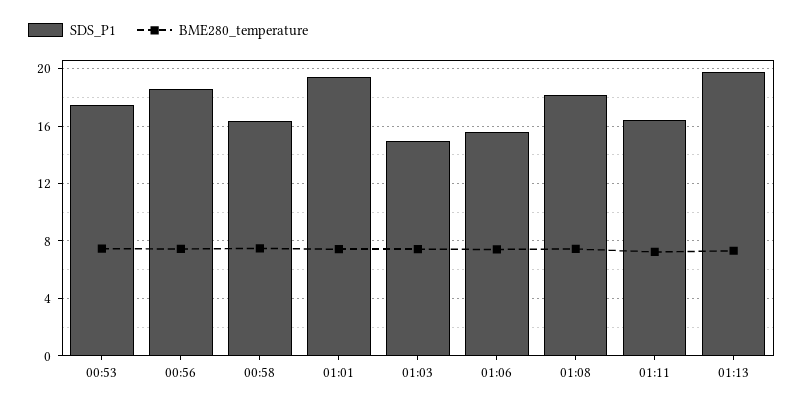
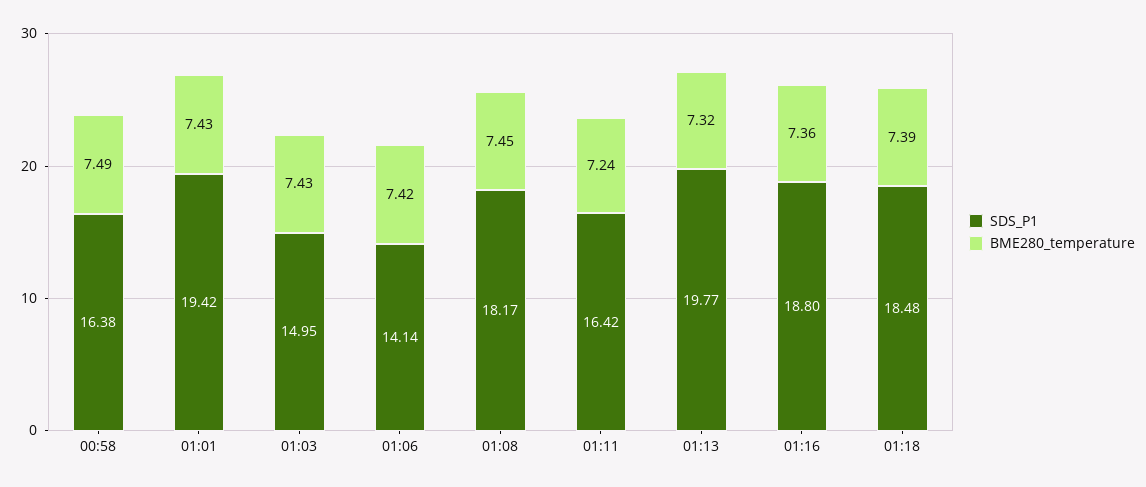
SDS_P1, 00:53: 17.5 -> none
BME280_temperature, 00:53: 7.5 -> none
SDS_P1, 00:56: 18.5 -> none
BME280_temperature, 00:56: 7.5 -> none
SDS_P1, 01:06: 15.5 -> 14.14
SDS_P1, 01:16: none -> 18.8
BME280_temperature, 01:16: none -> 7.36
SDS_P1, 01:18: none -> 18.48
BME280_temperature, 01:18: none -> 7.39

